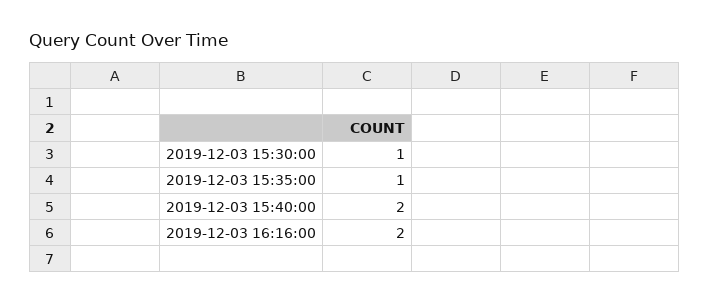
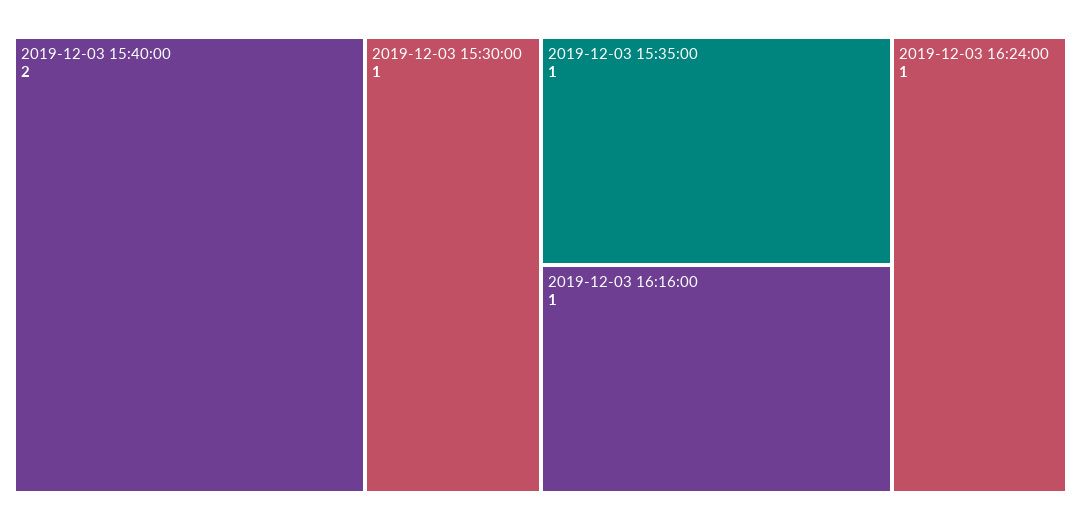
2019-12-03 16:16:00: 2 -> 1
2019-12-03 16:24:00: none -> 1

